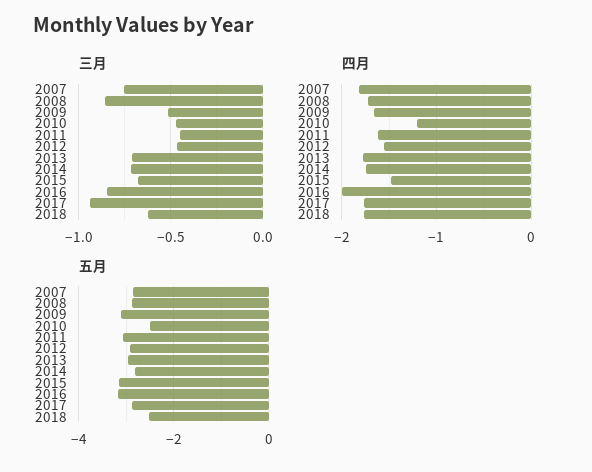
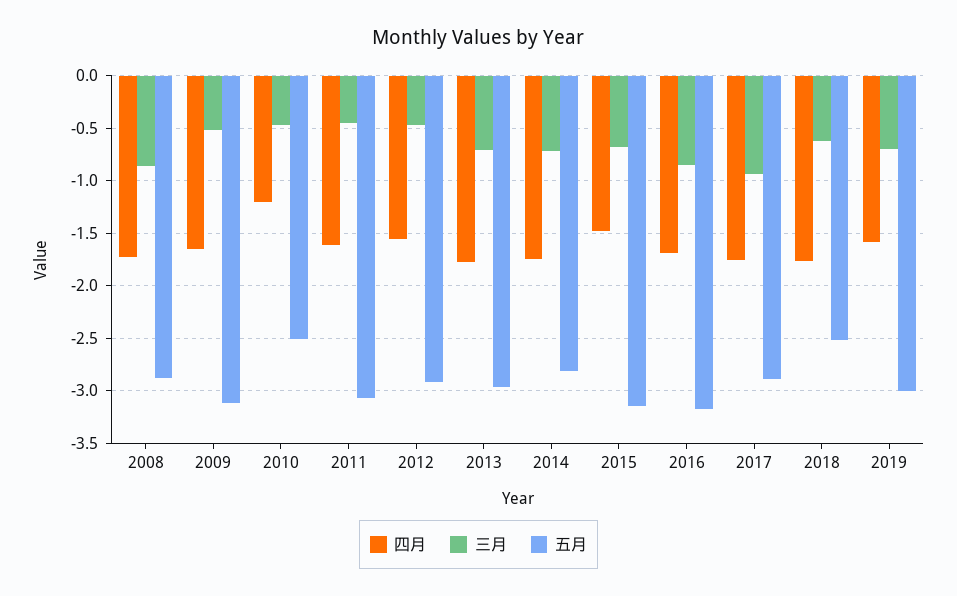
三月, 2007: -0.75 -> none
四月, 2007: -1.8 -> none
四月, 2016: -2 -> -1.7
五月, 2007: -2.8 -> none
四月, 2019: none -> -1.6
三月, 2019: none -> -0.7
五月, 2019: none -> -3

